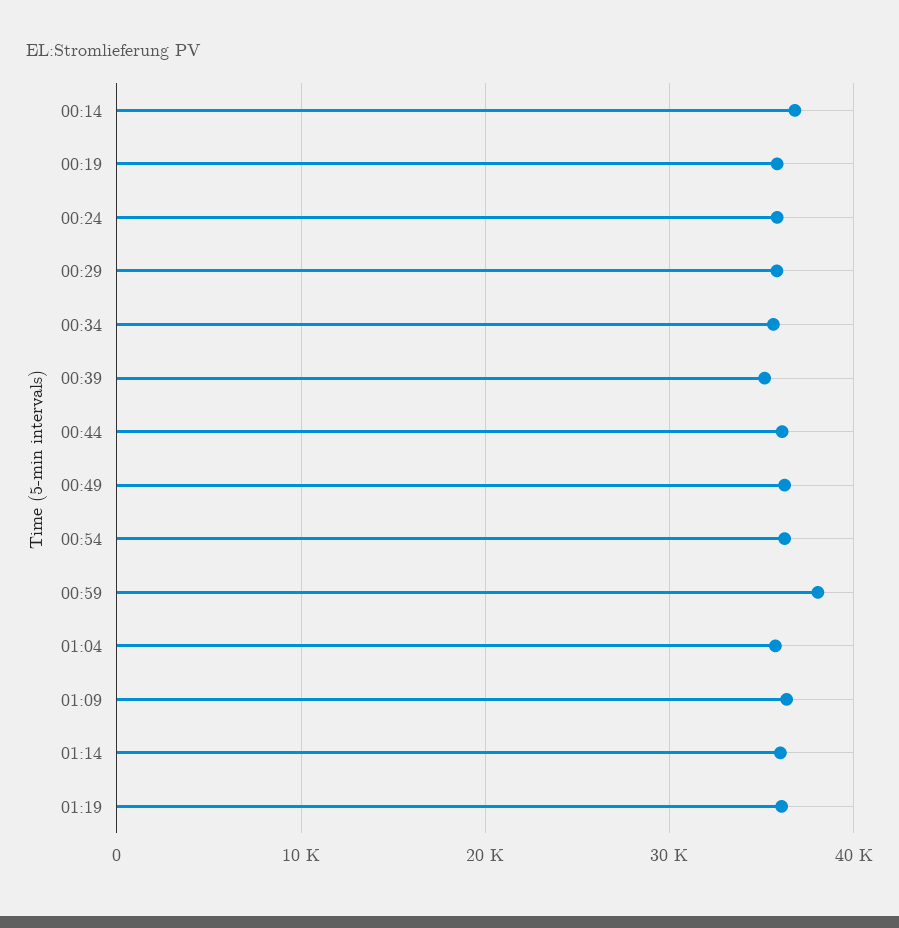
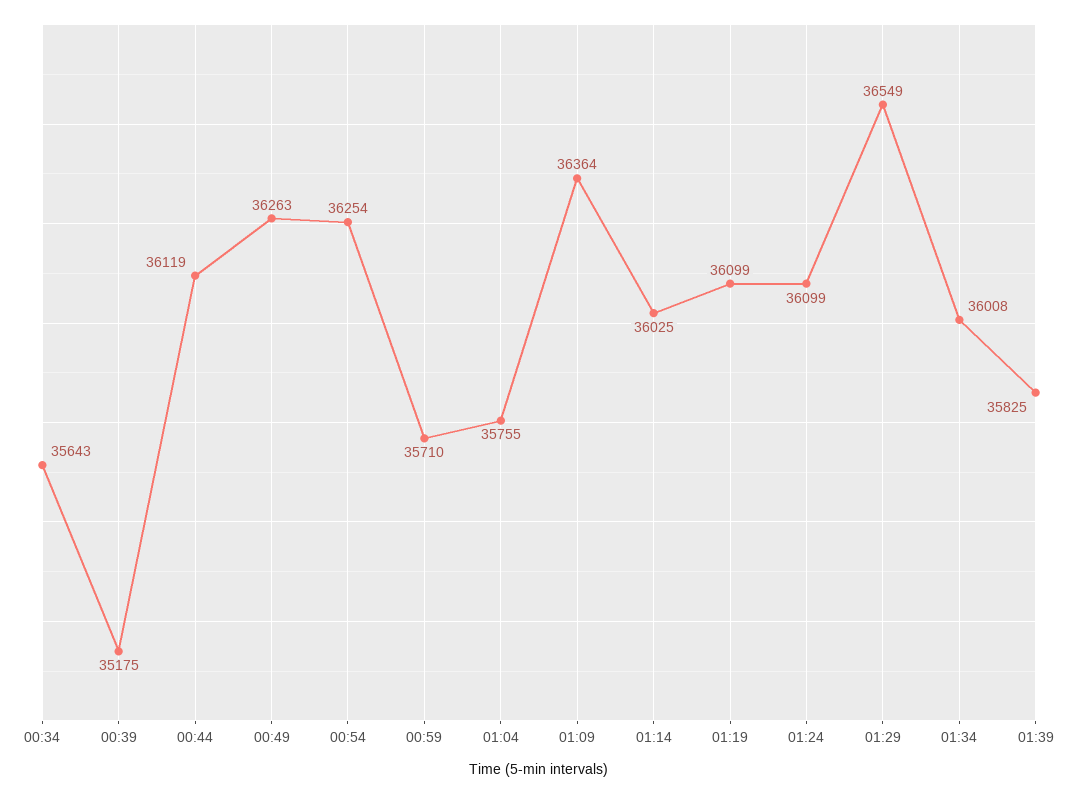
00:14: 37000 -> none
00:19: 36000 -> none
00:24: 36000 -> none
00:29: 36000 -> none
00:59: 38000 -> 35710
01:24: none -> 36099
01:29: none -> 36549
01:34: none -> 36008
01:39: none -> 35825

